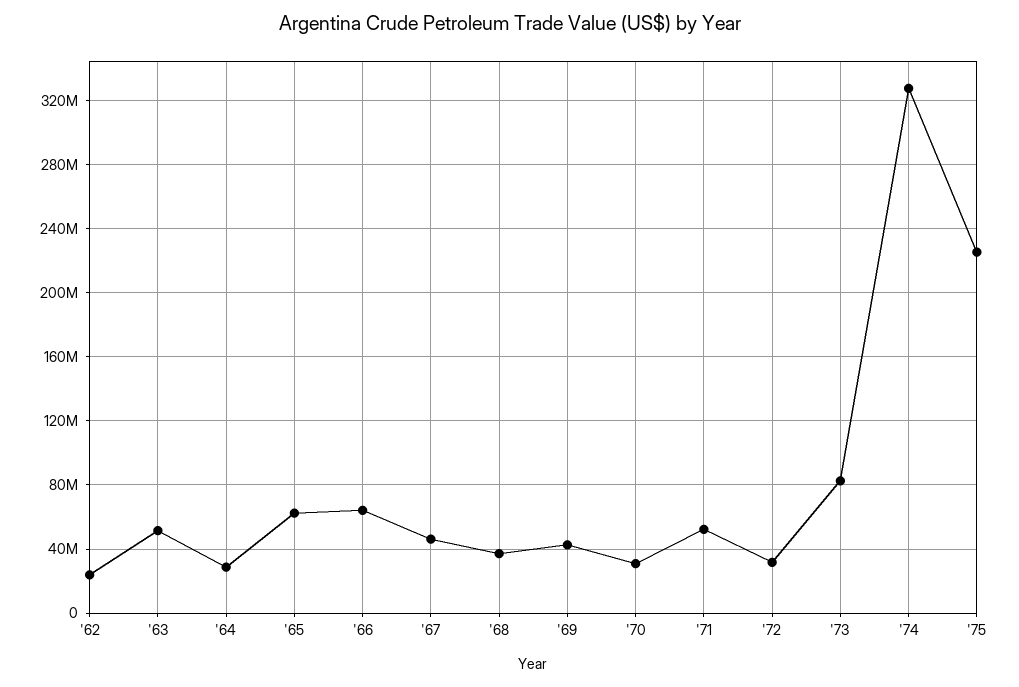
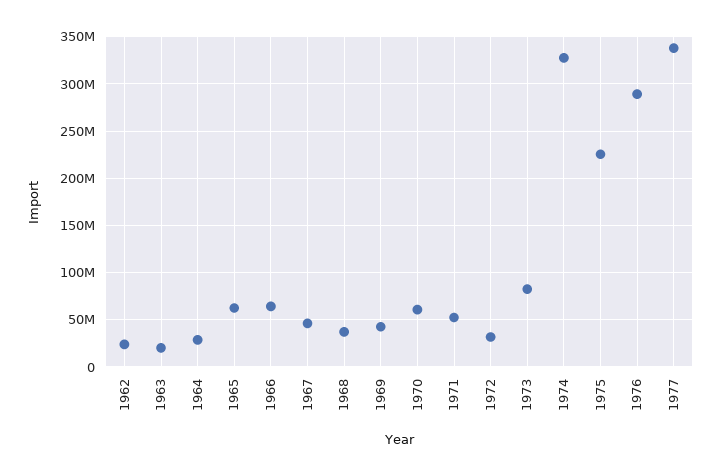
'63: 50000000 -> 20000000
'70: 30000000 -> 60000000
1976: none -> 290000000
1977: none -> 340000000

